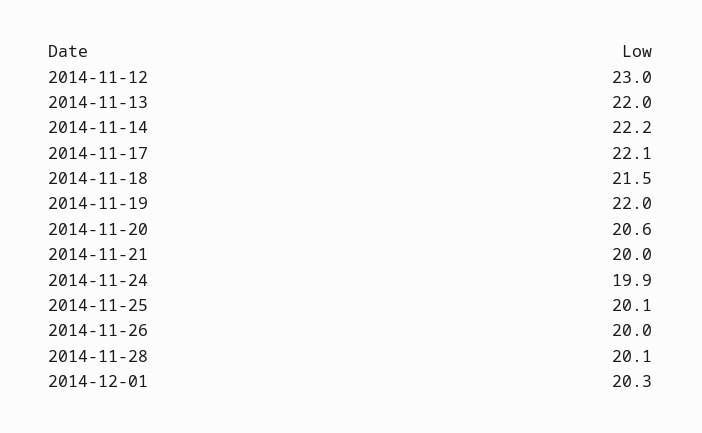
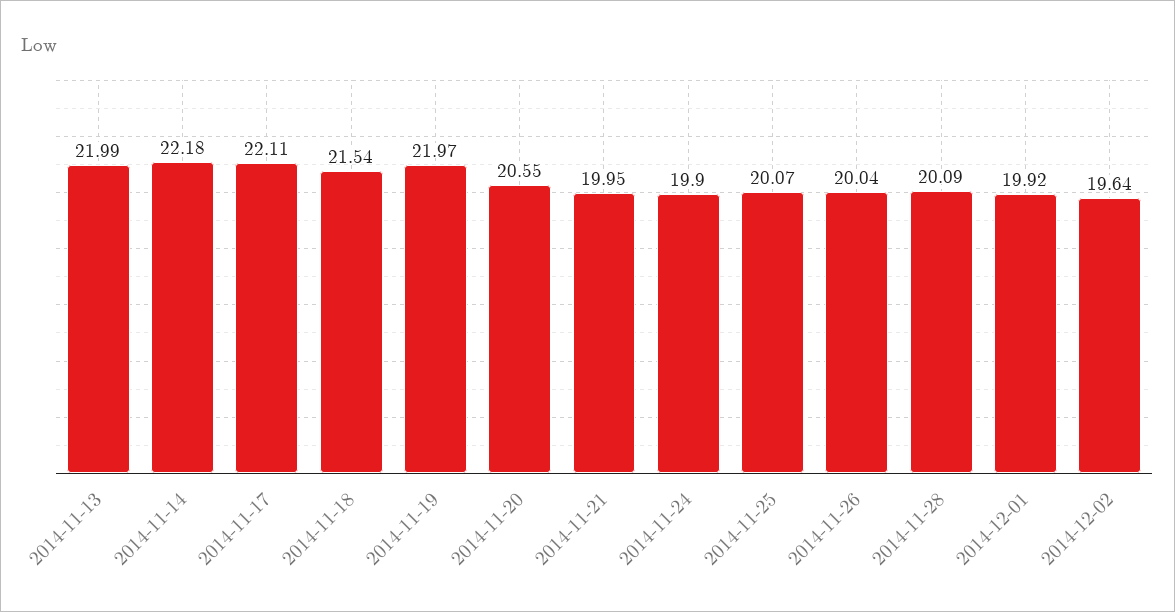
2014-11-12: 23 -> none
2014-12-01: 20.3 -> 19.92
2014-12-02: none -> 19.64

